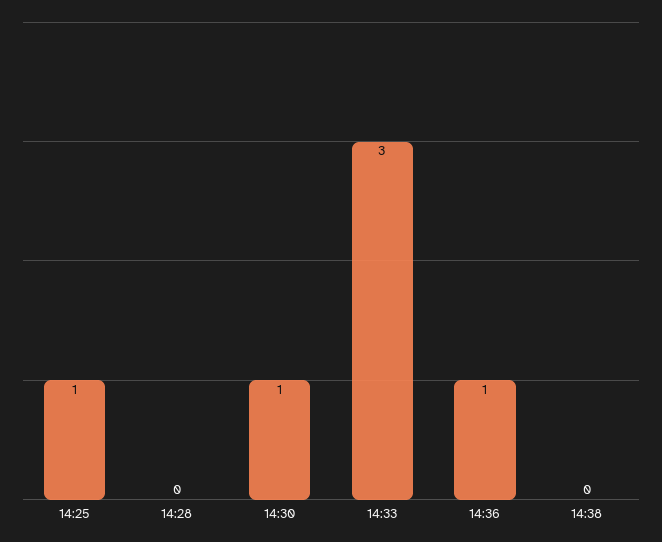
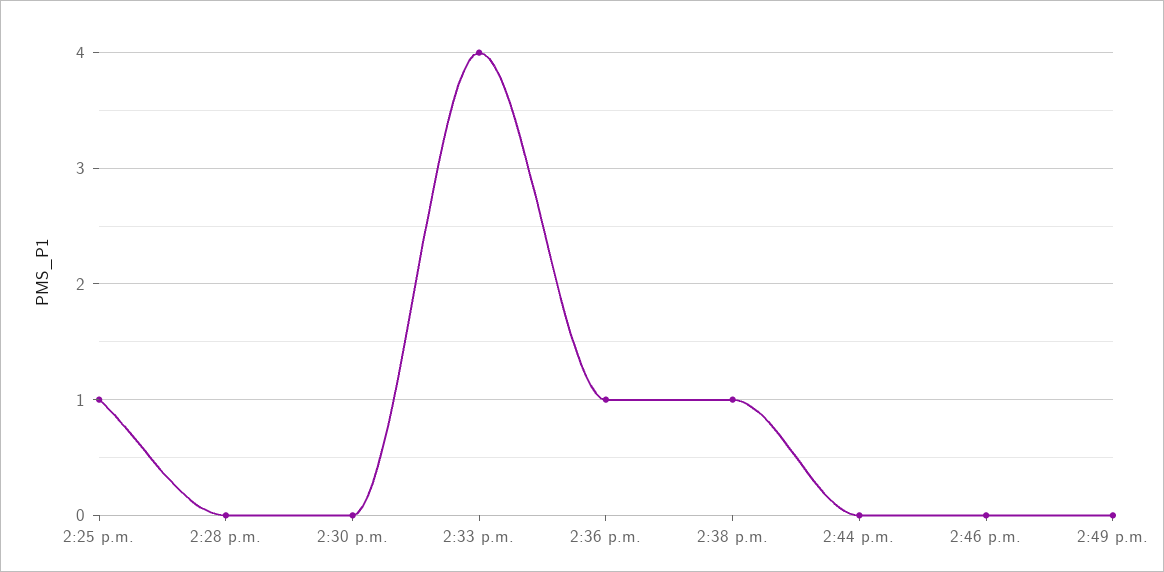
14:30: 1 -> 0
14:33: 3 -> 4
14:38: 0 -> 1
2:44 p.m.: none -> 0
2:46 p.m.: none -> 0
2:49 p.m.: none -> 0

